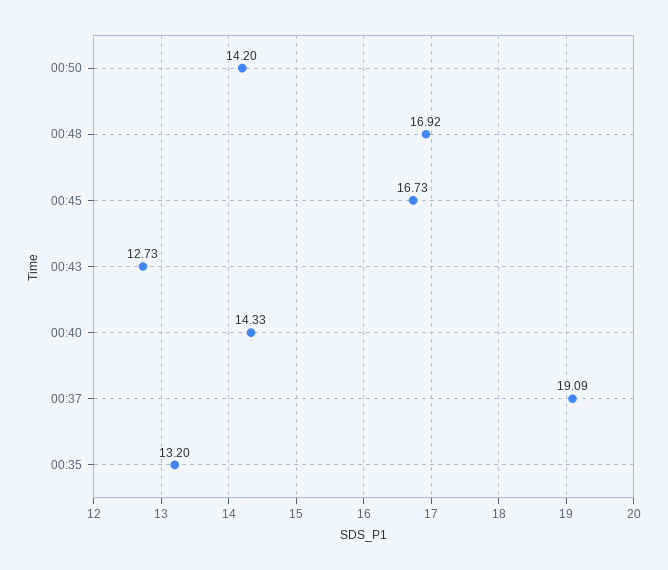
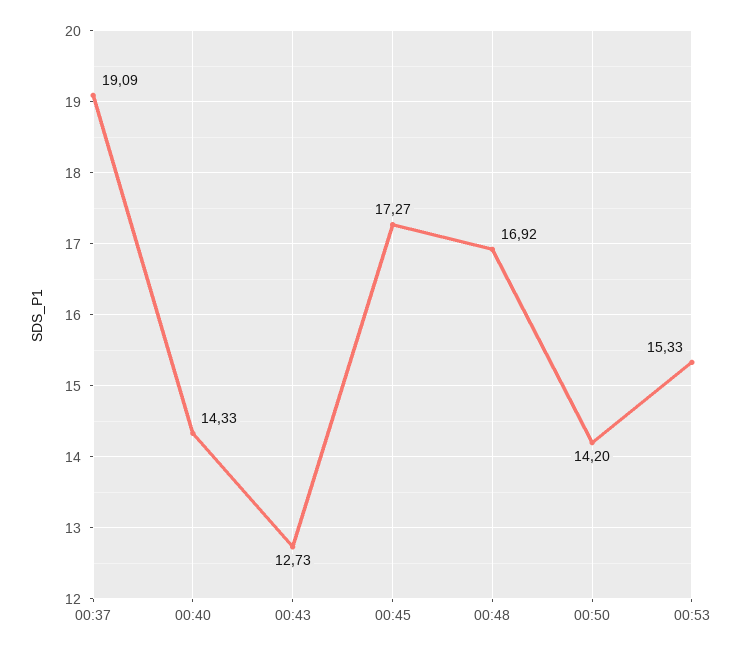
00:45: 16.73 -> 17.27
00:35: 13.2 -> none
00:53: none -> 15.33

